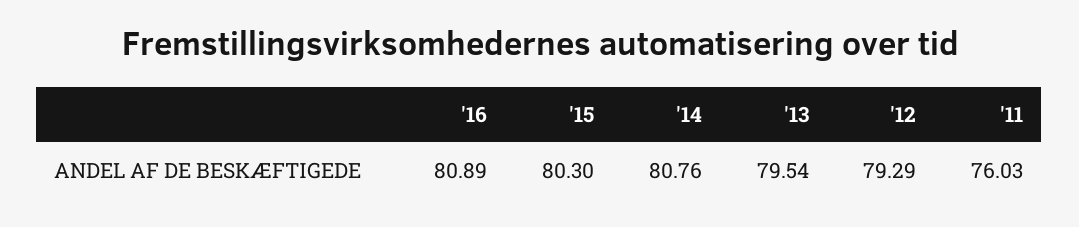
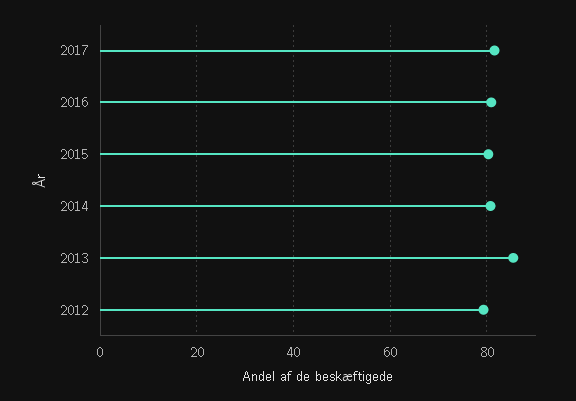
'13: 79.54 -> 86
'11: 76.03 -> none
2017: none -> 82

